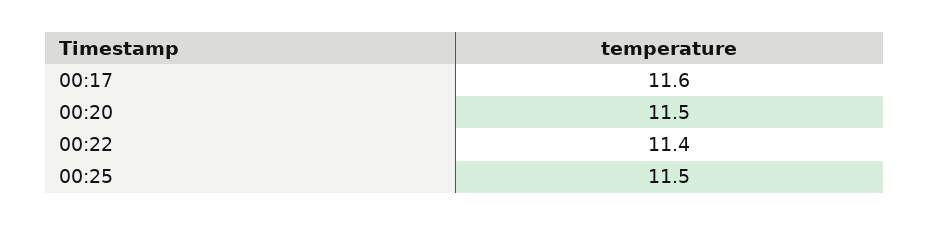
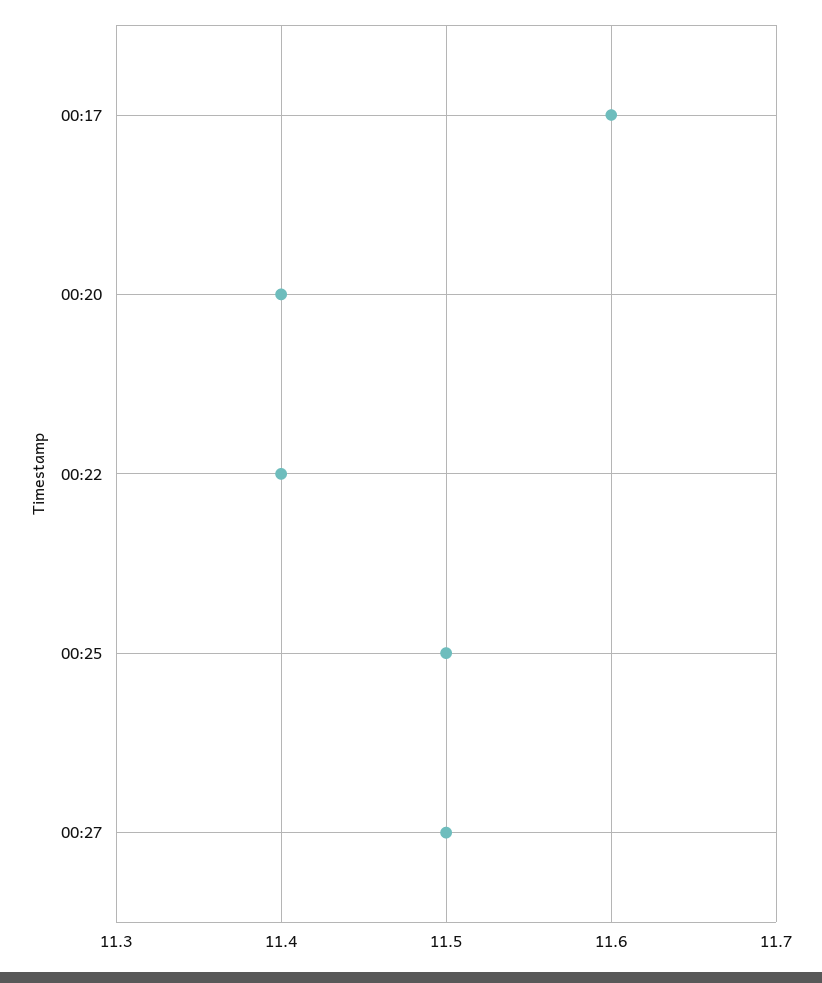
00:20: 11.5 -> 11.4
00:27: none -> 11.5

